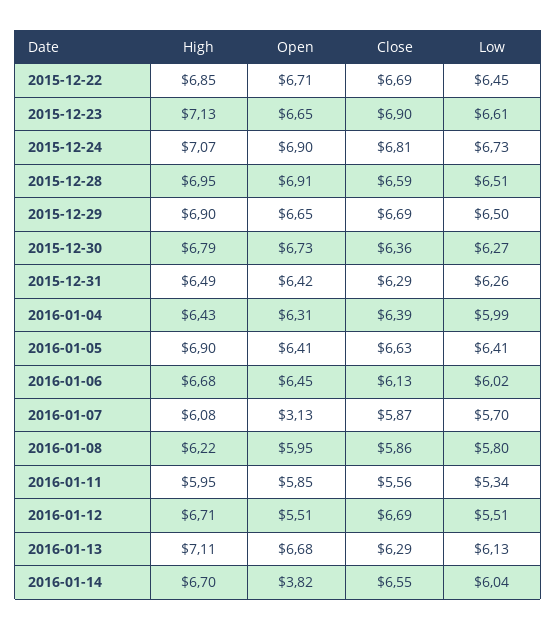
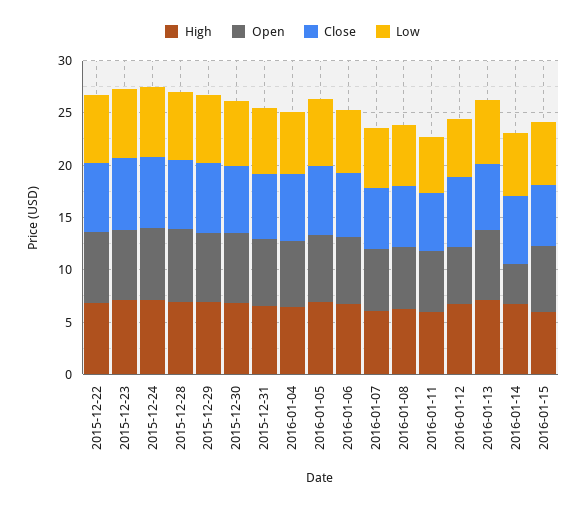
Open, 2016-01-07: 3.13 -> 6
High, 2016-01-15: none -> 6
Open, 2016-01-15: none -> 6
Close, 2016-01-15: none -> 6
Low, 2016-01-15: none -> 6

